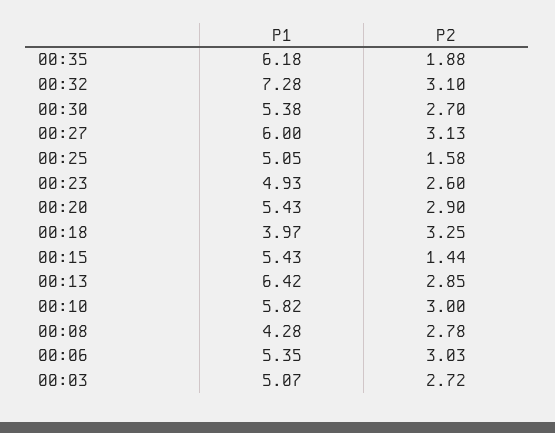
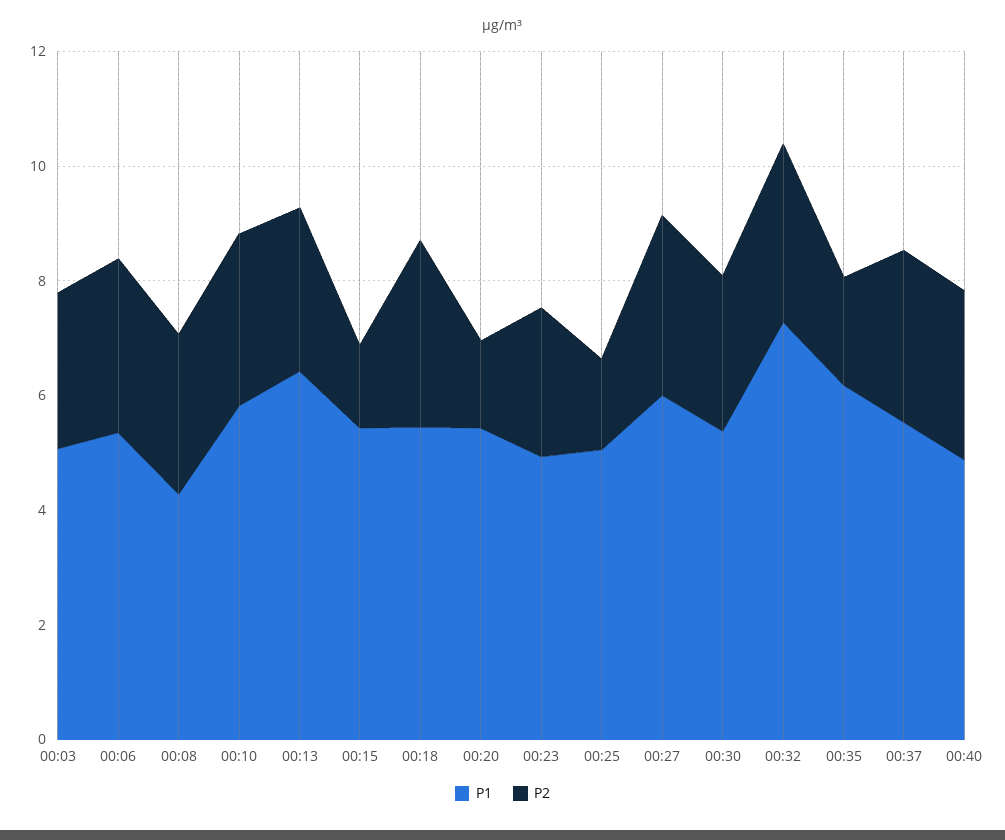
P2, 00:20: 2.9 -> 1.5
P1, 00:18: 3.97 -> 5.5
P1, 00:37: none -> 5.5
P2, 00:37: none -> 3
P1, 00:40: none -> 5
P2, 00:40: none -> 3

